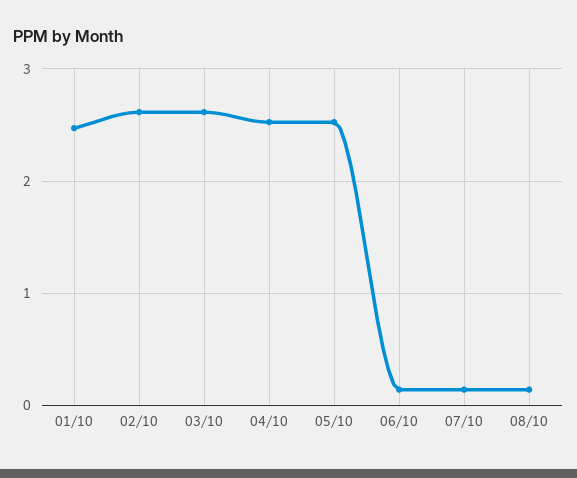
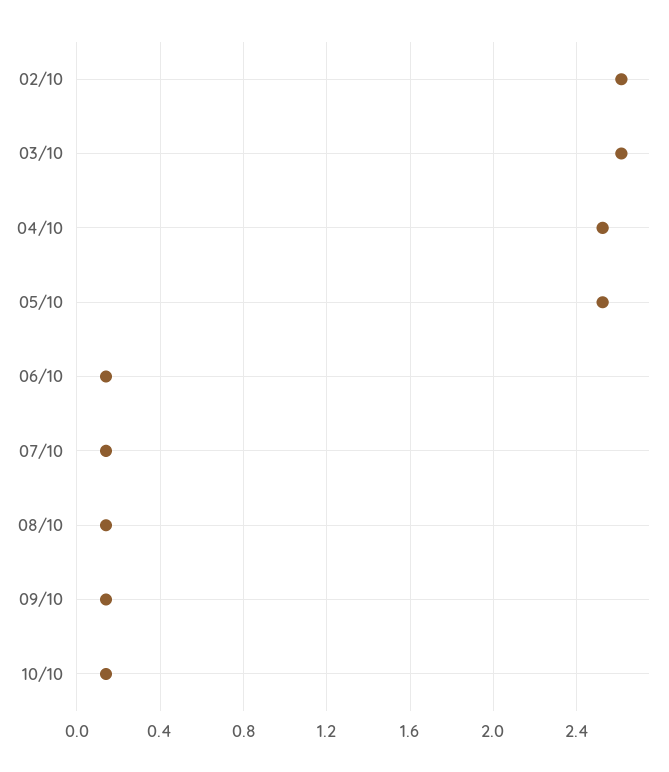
01/10: 2.5 -> none
09/10: none -> 0.15
10/10: none -> 0.15

